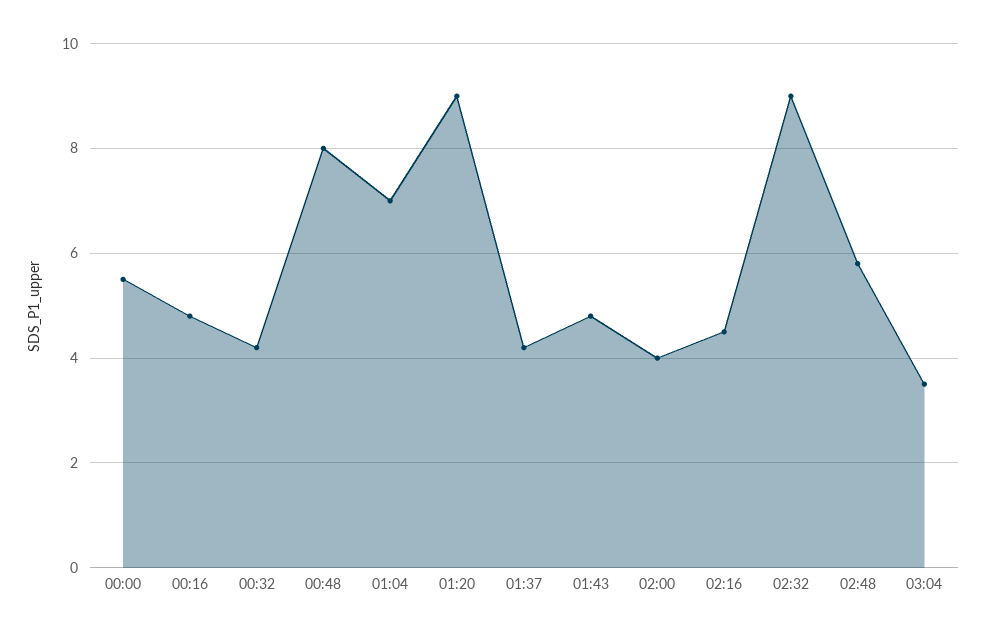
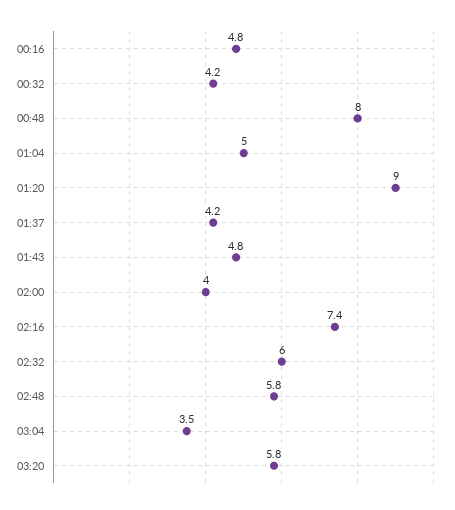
00:00: 5.5 -> none
01:04: 7 -> 5
02:16: 4.5 -> 7.4
02:32: 9 -> 6
03:20: none -> 5.8

